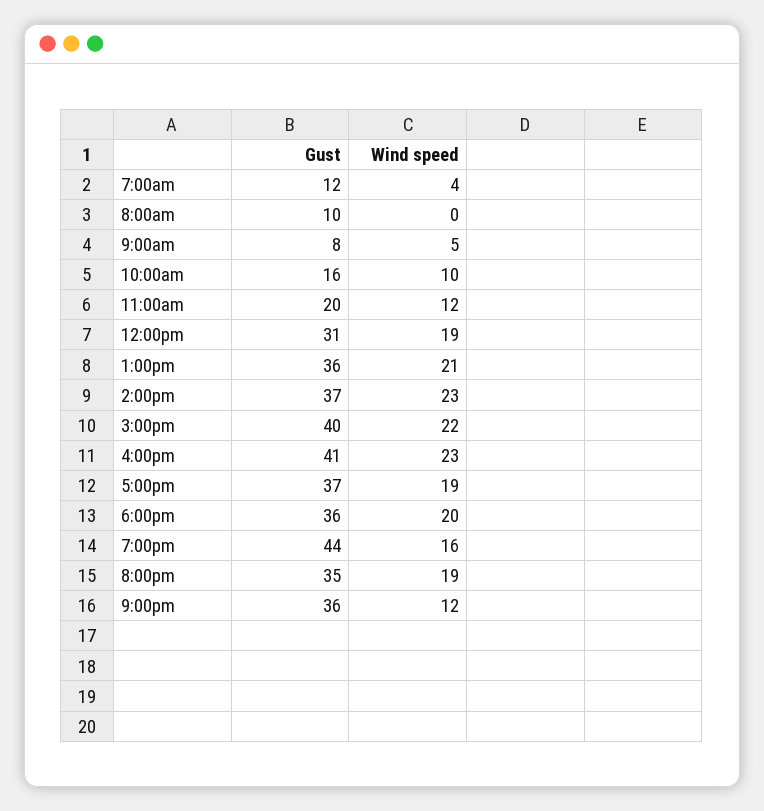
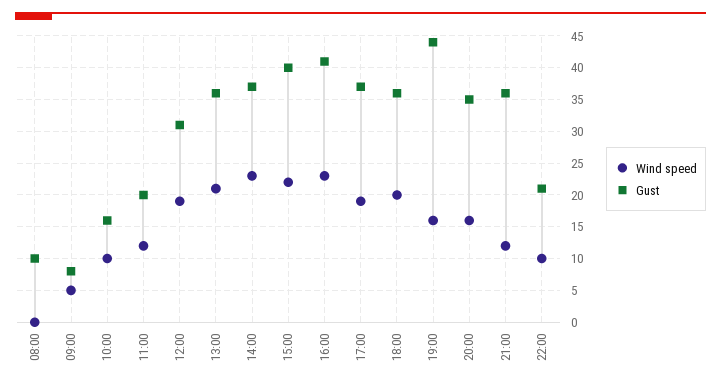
Gust, 7:00am: 12 -> none
Wind speed, 7:00am: 4 -> none
Wind speed, 8:00pm: 19 -> 16
Wind speed, 22:00: none -> 10
Gust, 22:00: none -> 21

